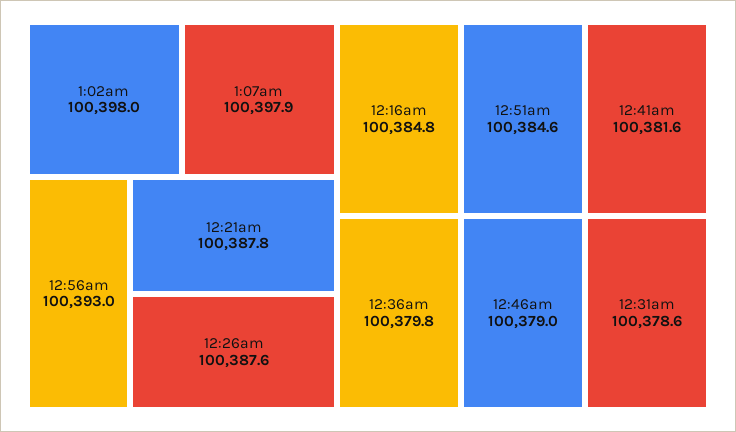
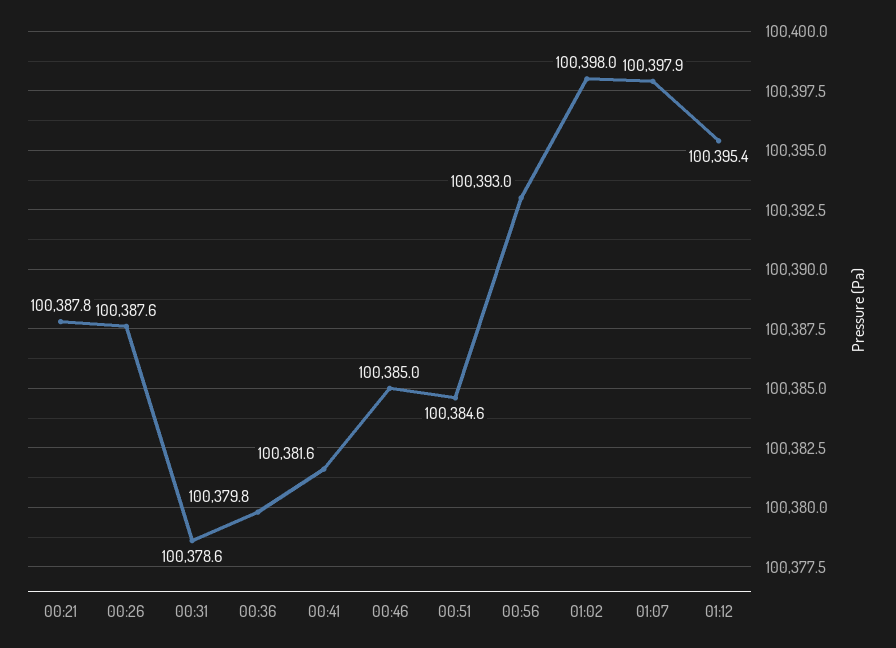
12:16am: 100384.8 -> none
12:46am: 100379 -> 100385
01:12: none -> 100395.4

